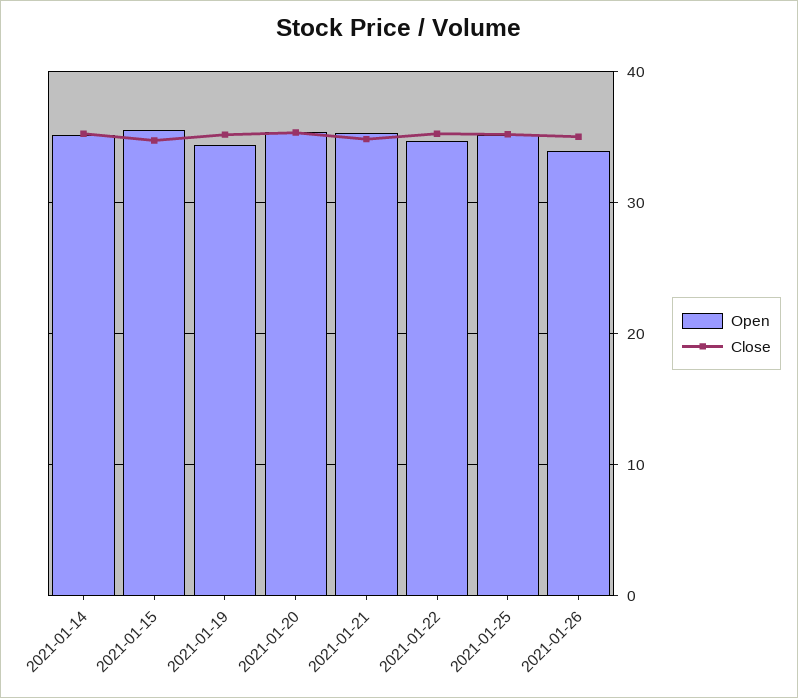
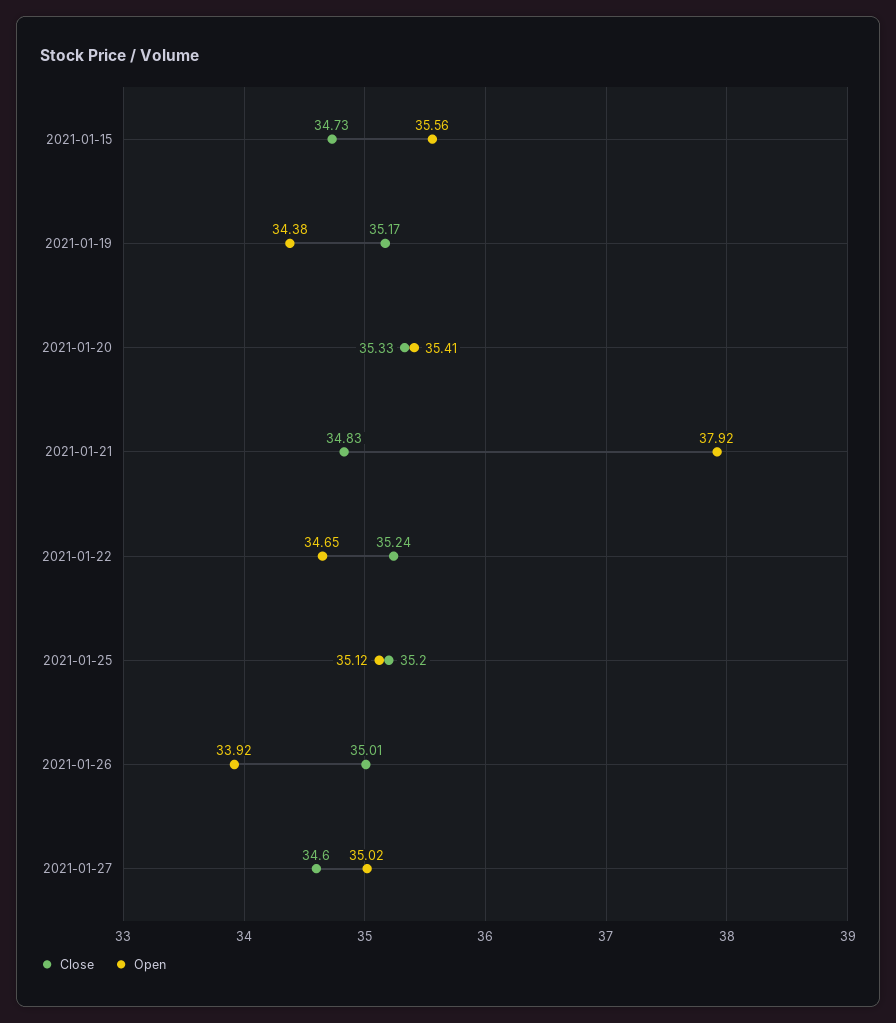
Open, 2021-01-14: 35 -> none
Close, 2021-01-14: 35 -> none
Open, 2021-01-21: 35 -> 37.92
Close, 2021-01-27: none -> 34.6
Open, 2021-01-27: none -> 35.02

